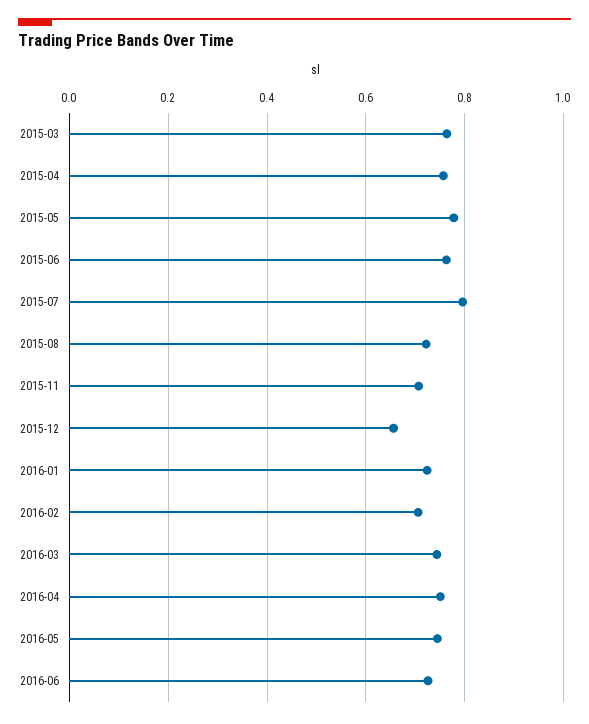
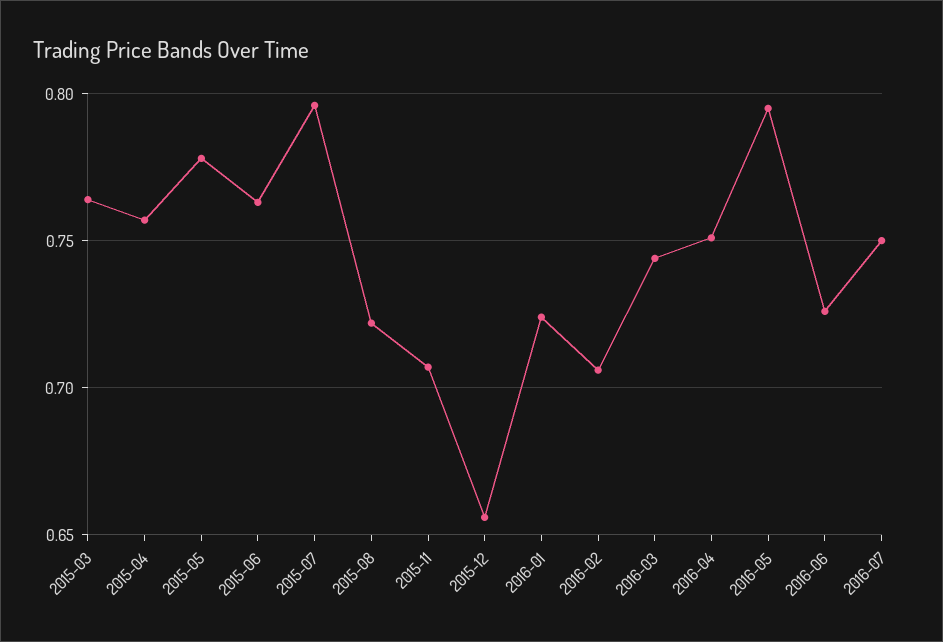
2016-05: 0.74 -> 0.795
2016-07: none -> 0.75

